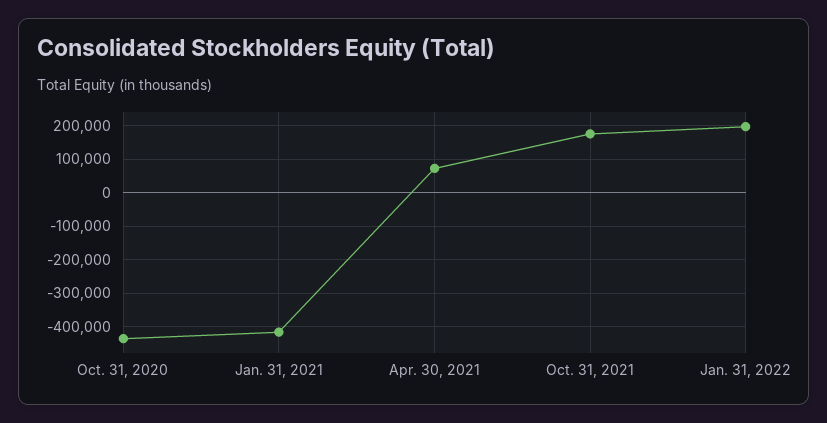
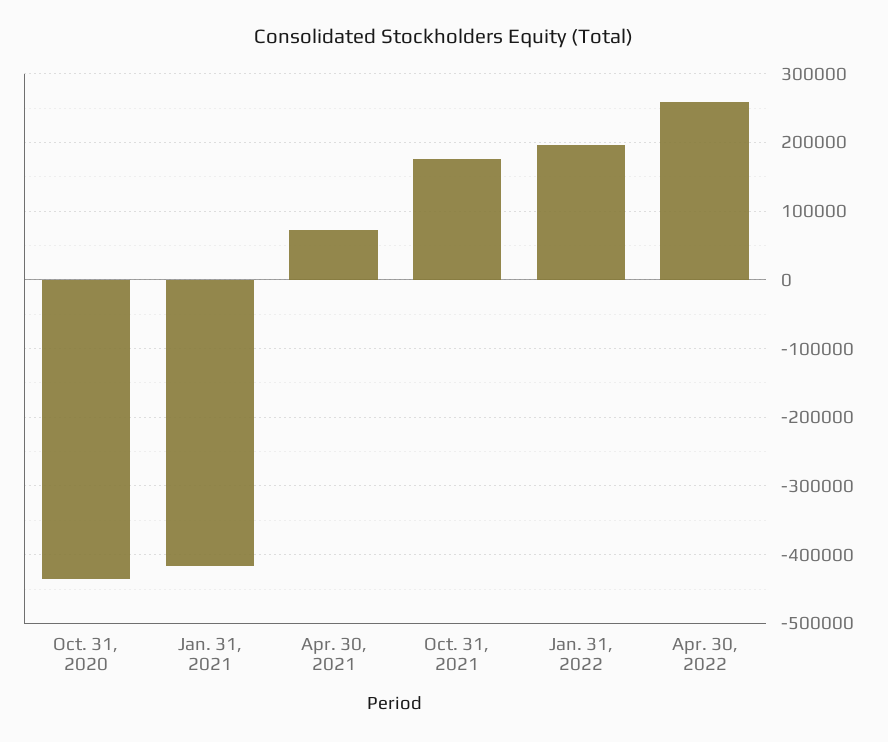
Apr. 30, 2022: none -> 260000

